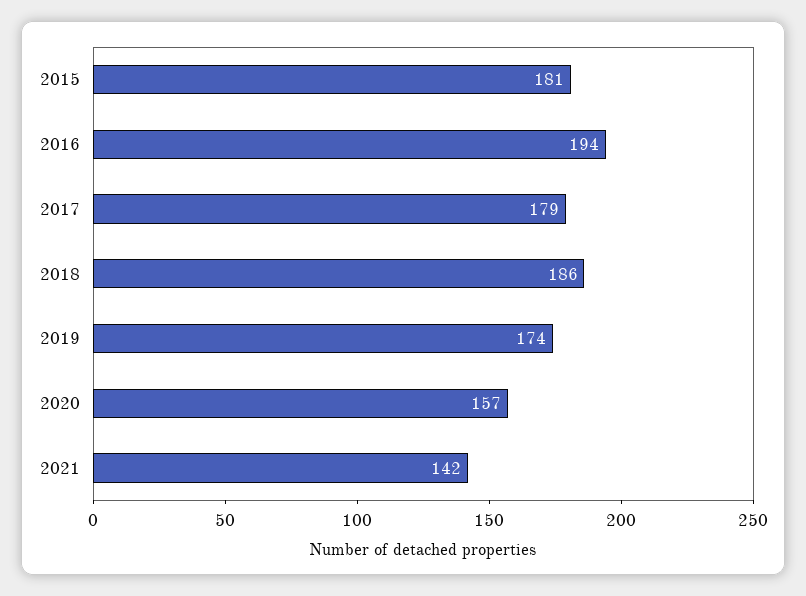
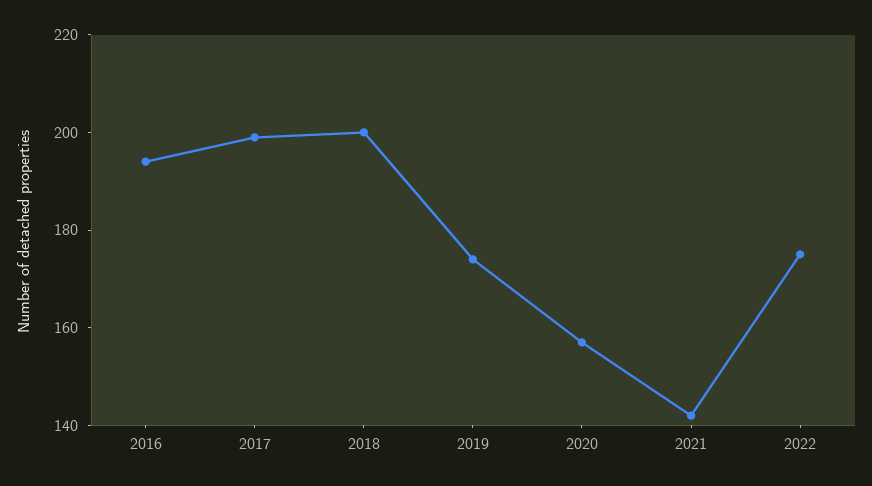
2015: 181 -> none
2017: 179 -> 200
2018: 186 -> 200
2022: none -> 175

